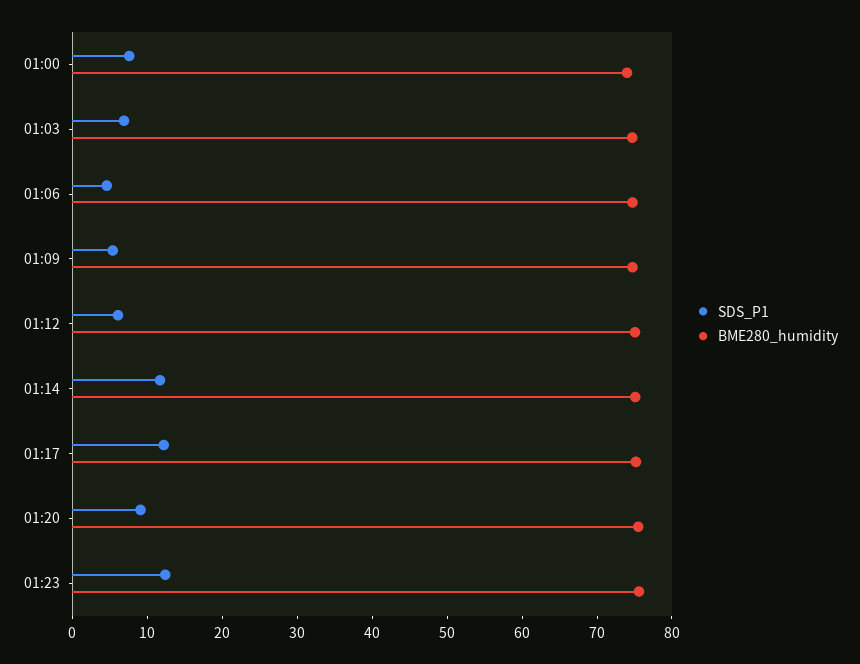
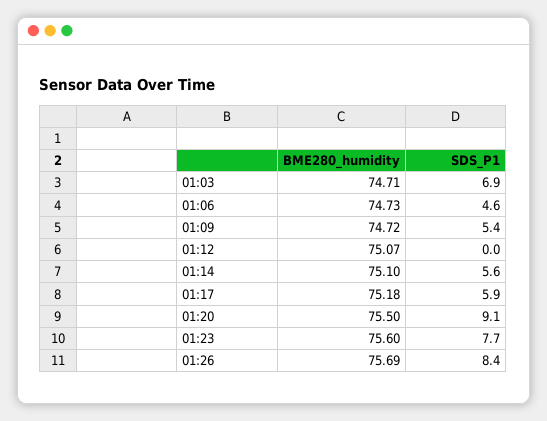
SDS_P1, 01:00: 8 -> none
BME280_humidity, 01:00: 74 -> none
SDS_P1, 01:12: 6 -> 0
SDS_P1, 01:14: 12 -> 5.6
SDS_P1, 01:17: 12 -> 5.9
SDS_P1, 01:23: 12 -> 7.7
BME280_humidity, 01:26: none -> 75.69
SDS_P1, 01:26: none -> 8.4

